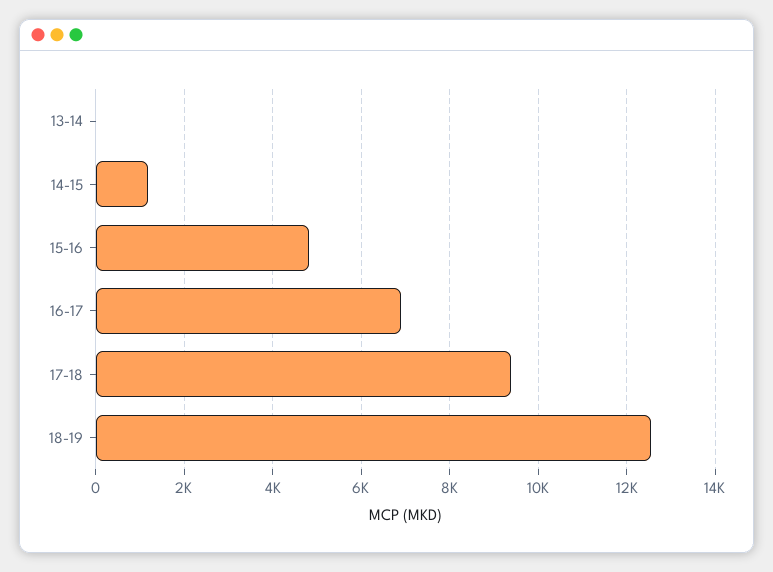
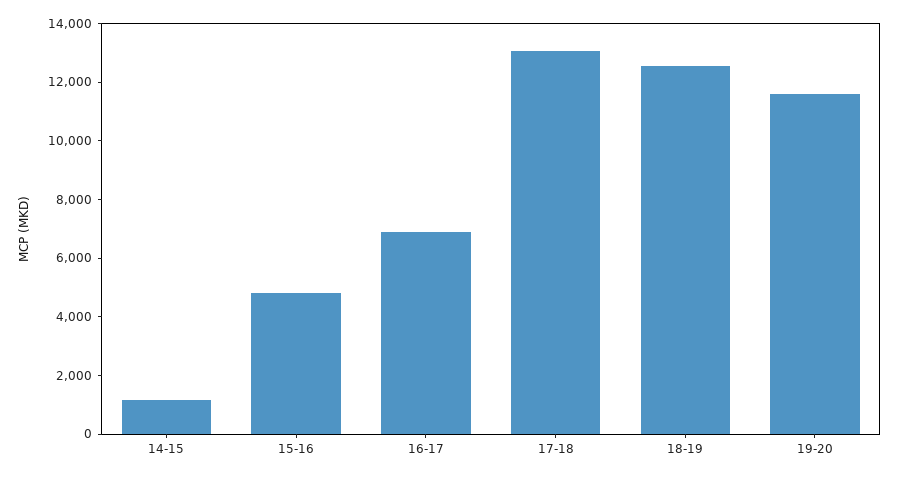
13-14: 0 -> none
17-18: 9400 -> 13000
19-20: none -> 11500

